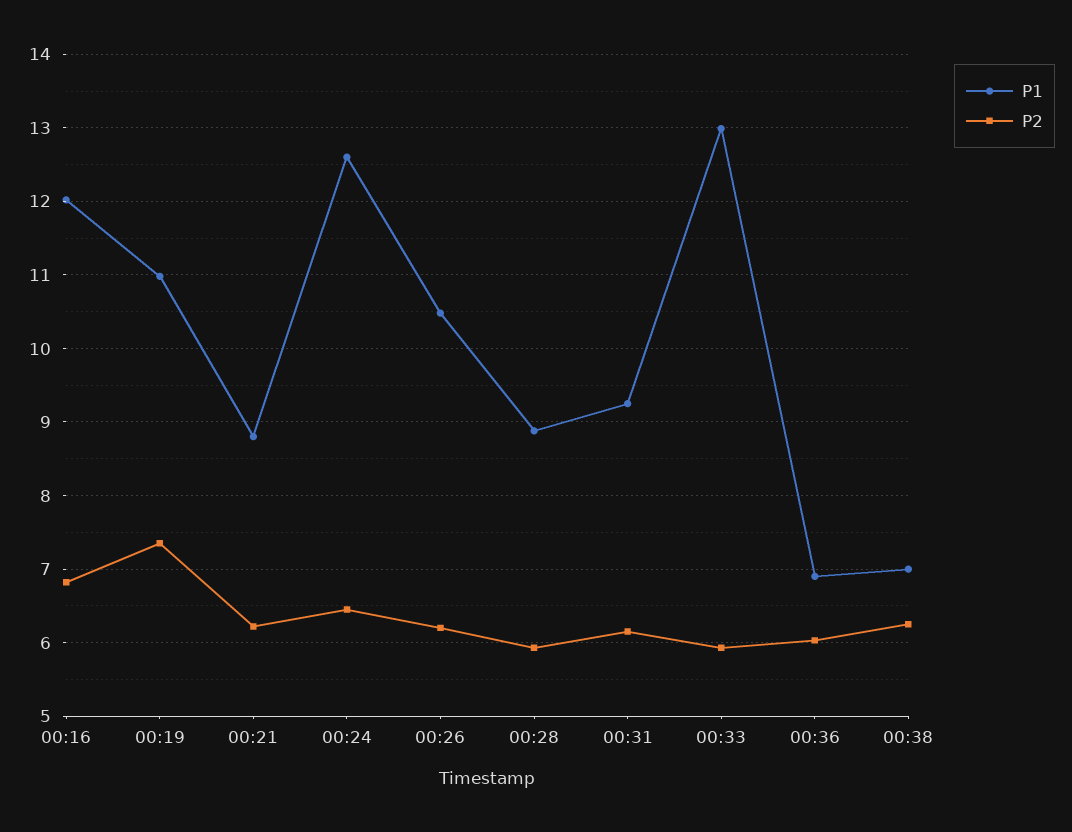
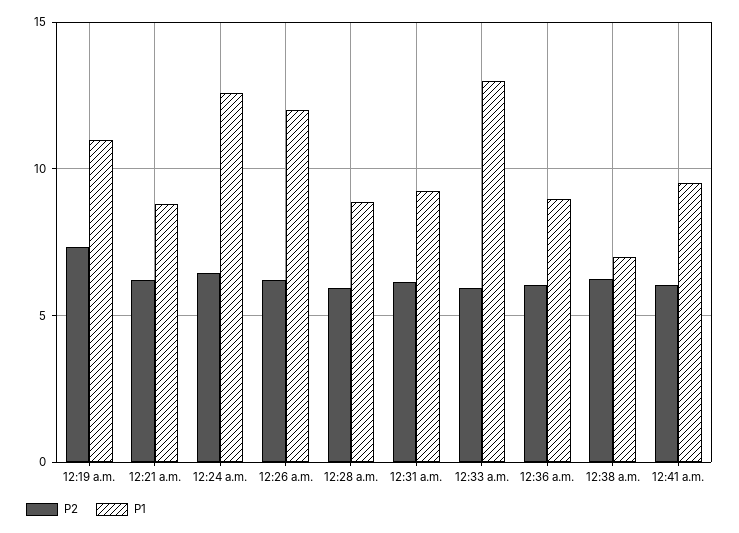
P1, 00:16: 12 -> none
P2, 00:16: 6.8 -> none
P1, 00:26: 10.5 -> 12
P1, 00:36: 6.9 -> 9
P2, 12:41 a.m.: none -> 6
P1, 12:41 a.m.: none -> 9.5

